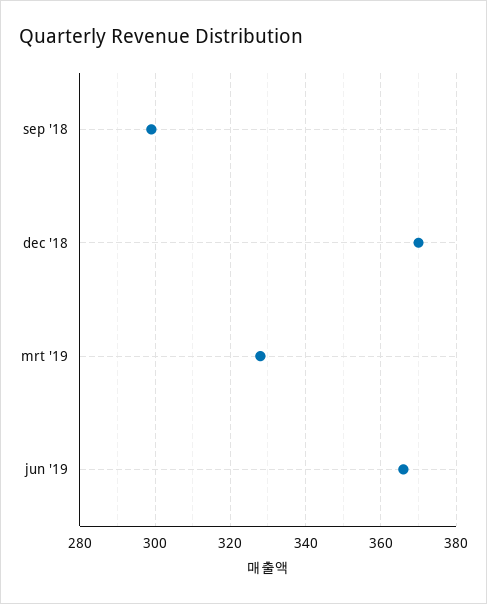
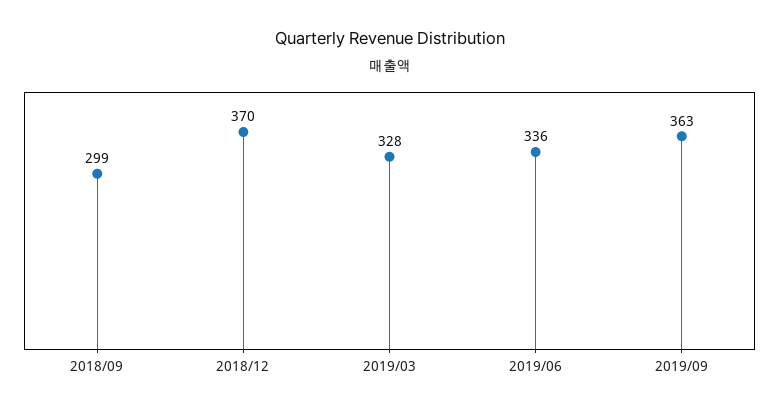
jun '19: 365 -> 336
2019/09: none -> 363

